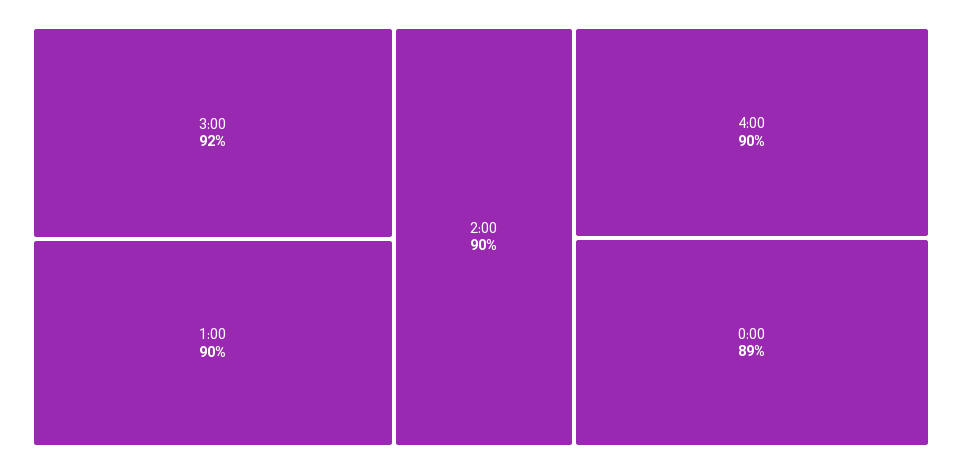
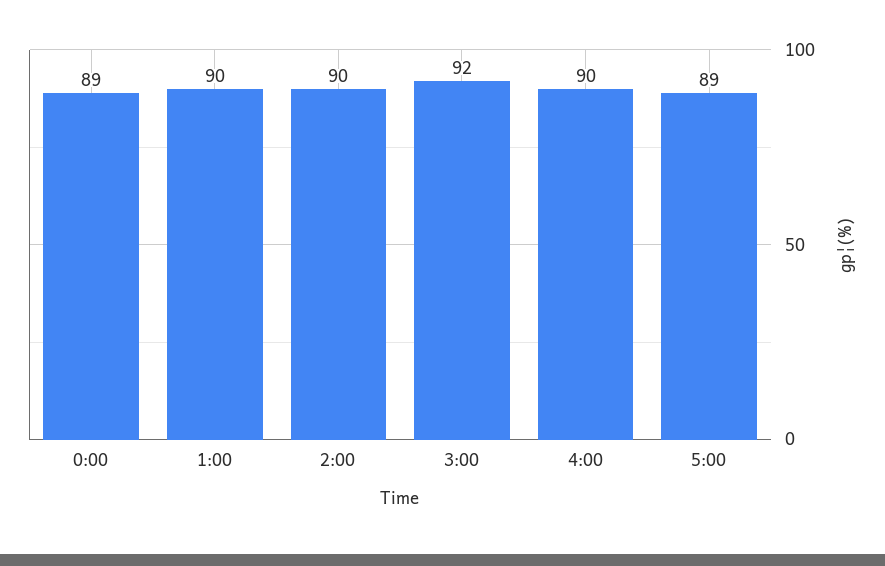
5:00: none -> 89

